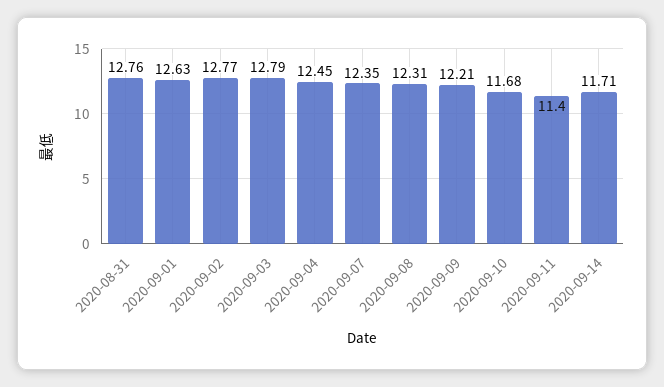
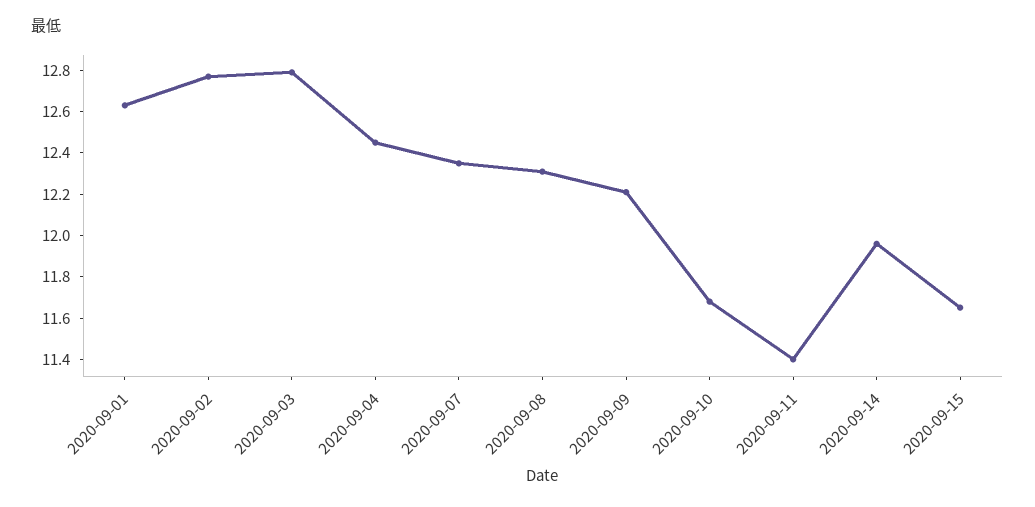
2020-08-31: 12.76 -> none
2020-09-14: 11.71 -> 11.95
2020-09-15: none -> 11.65

